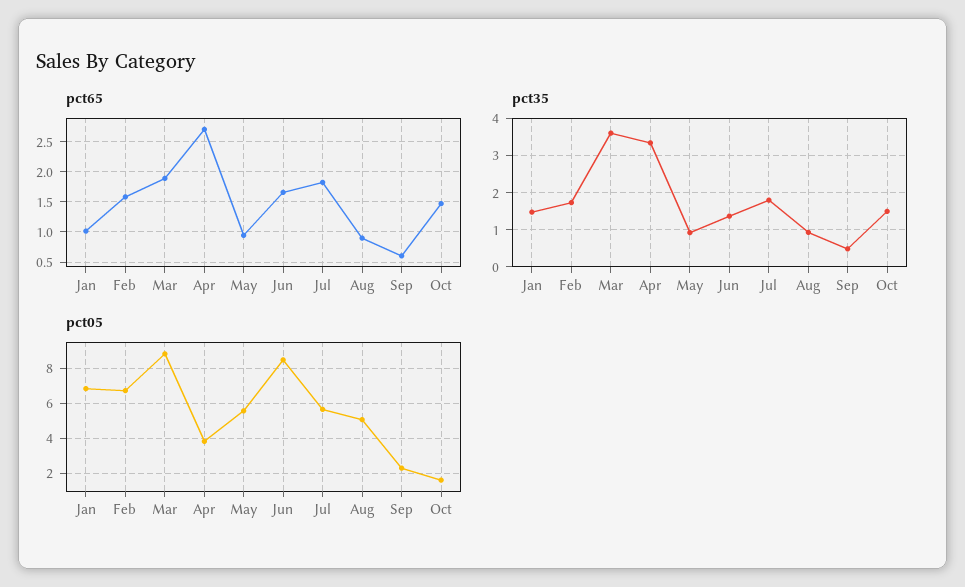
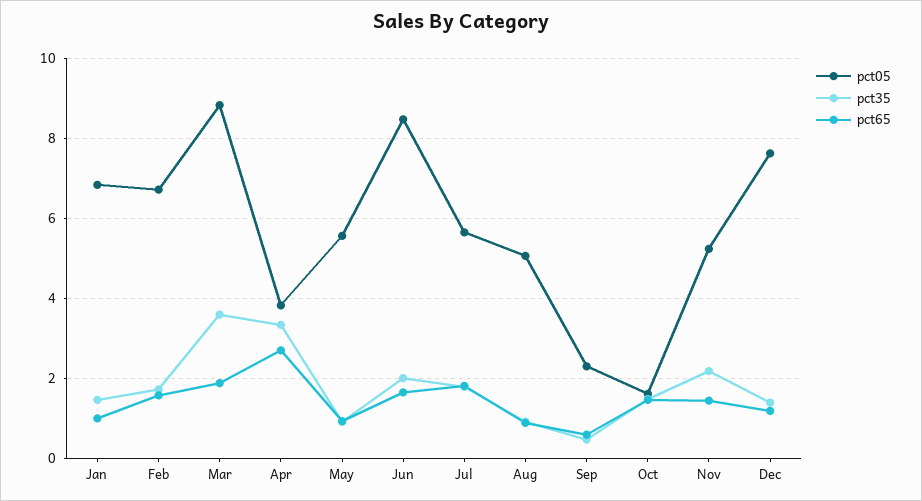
pct35, Jun: 1.4 -> 2
pct05, Nov: none -> 5.2
pct35, Nov: none -> 2.2
pct65, Nov: none -> 1.4
pct05, Dec: none -> 7.6
pct35, Dec: none -> 1.4
pct65, Dec: none -> 1.2

